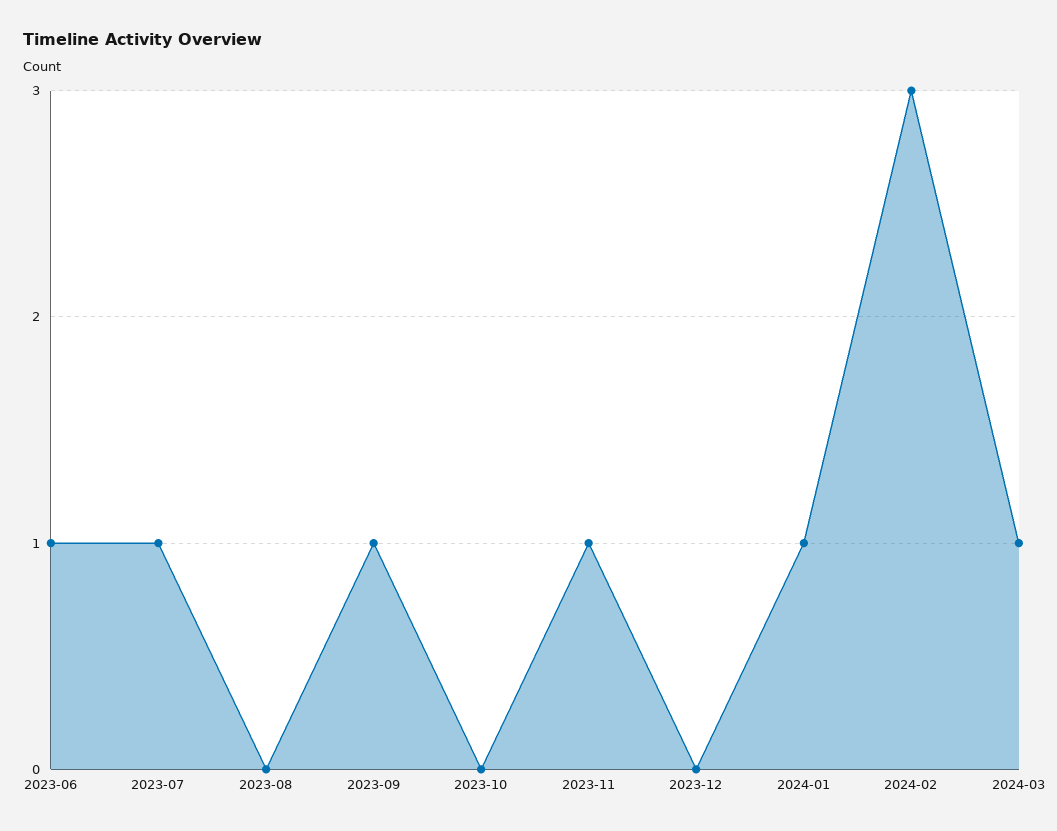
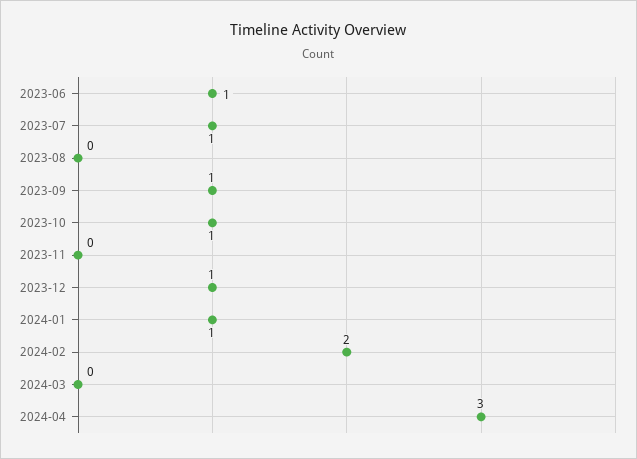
2023-10: 0 -> 1
2023-11: 1 -> 0
2023-12: 0 -> 1
2024-02: 3 -> 2
2024-03: 1 -> 0
2024-04: none -> 3

